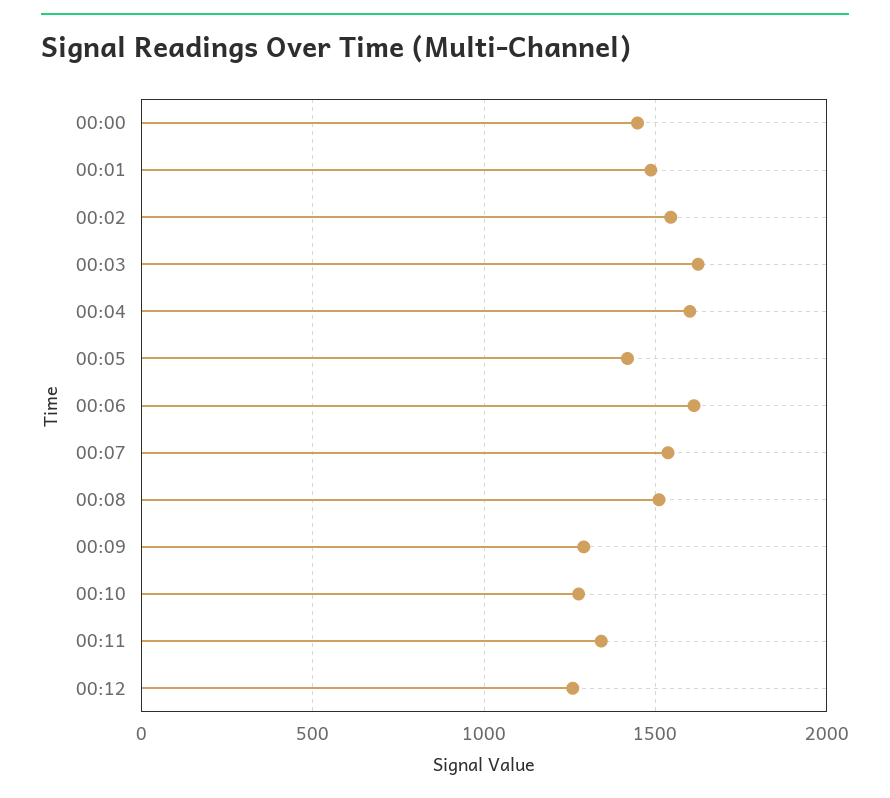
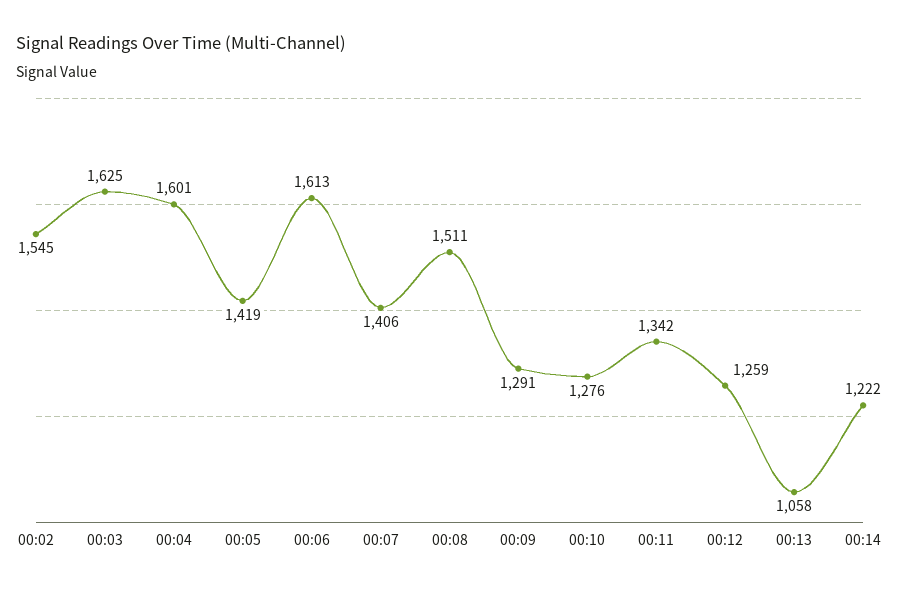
00:00: 1450 -> none
00:01: 1500 -> none
00:07: 1550 -> 1406
00:13: none -> 1058
00:14: none -> 1222

